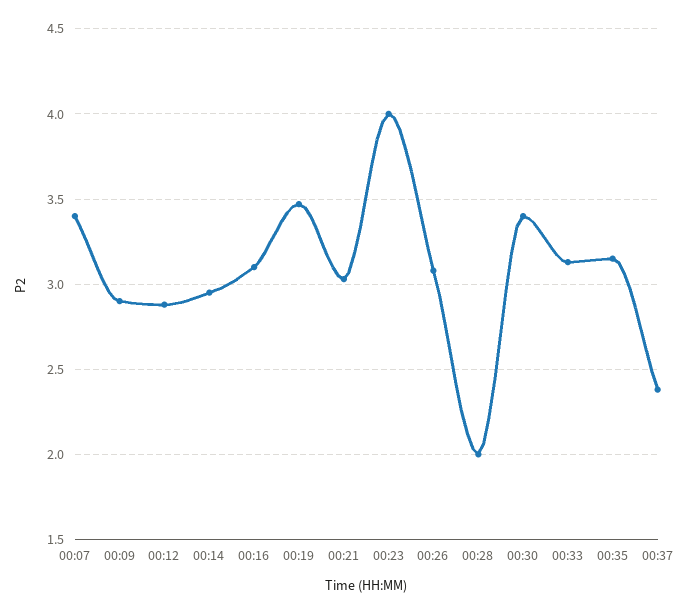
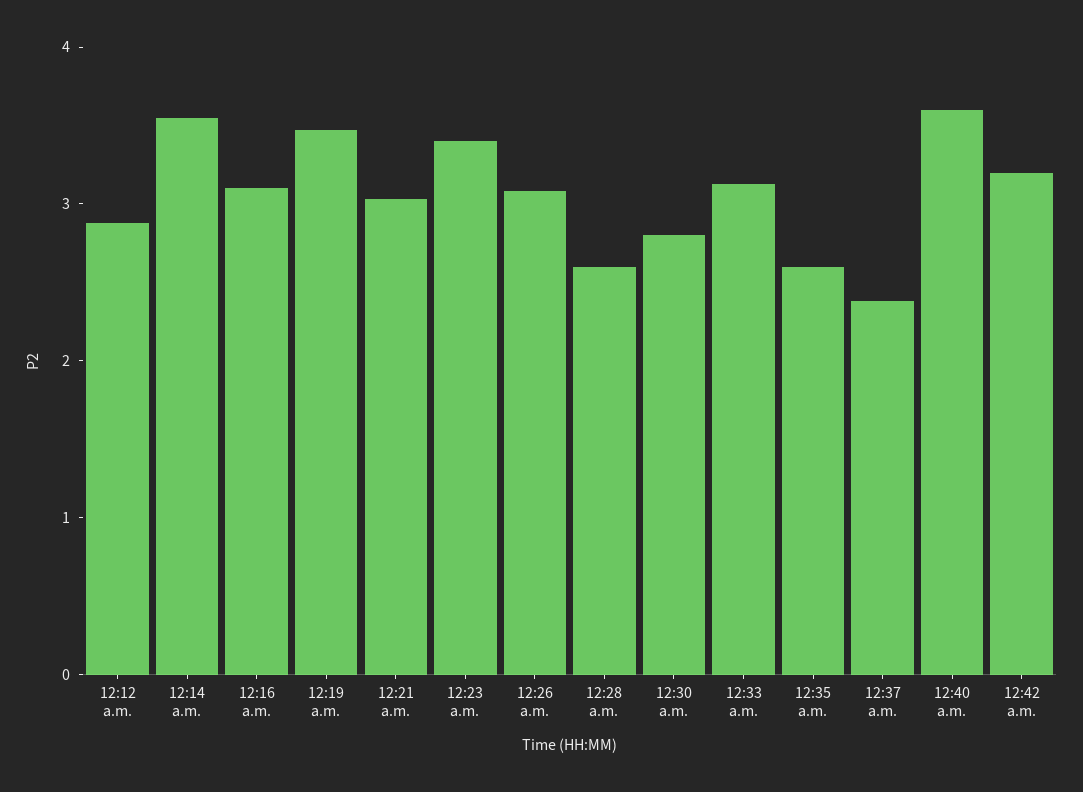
00:07: 3.4 -> none
00:09: 2.9 -> none
00:14: 2.95 -> 3.6
00:23: 4 -> 3.4
00:28: 2 -> 2.6
00:30: 3.4 -> 2.8
00:35: 3.15 -> 2.6
12:40 a.m.: none -> 3.6
12:42 a.m.: none -> 3.2

